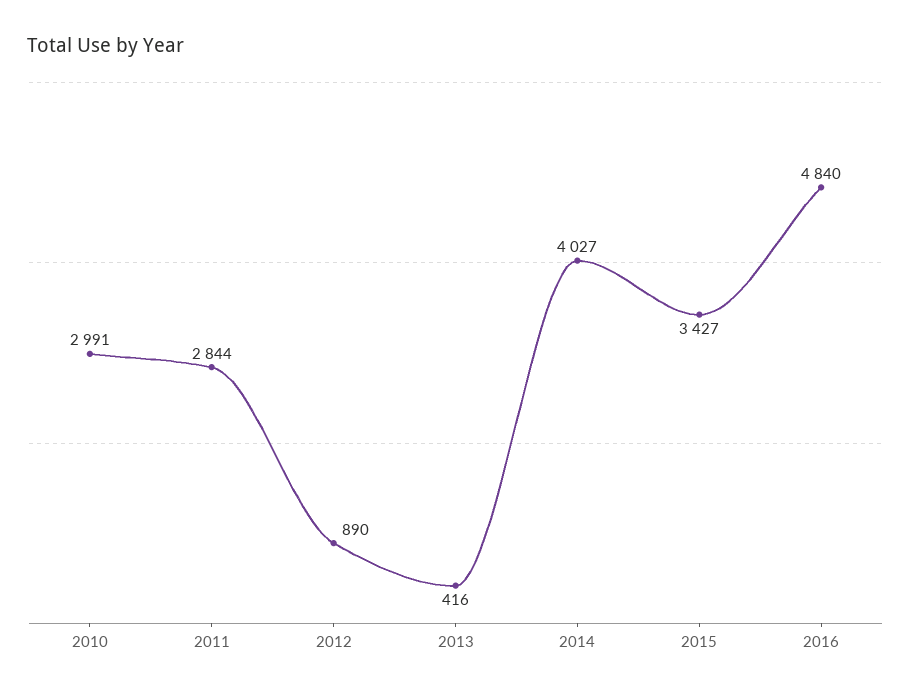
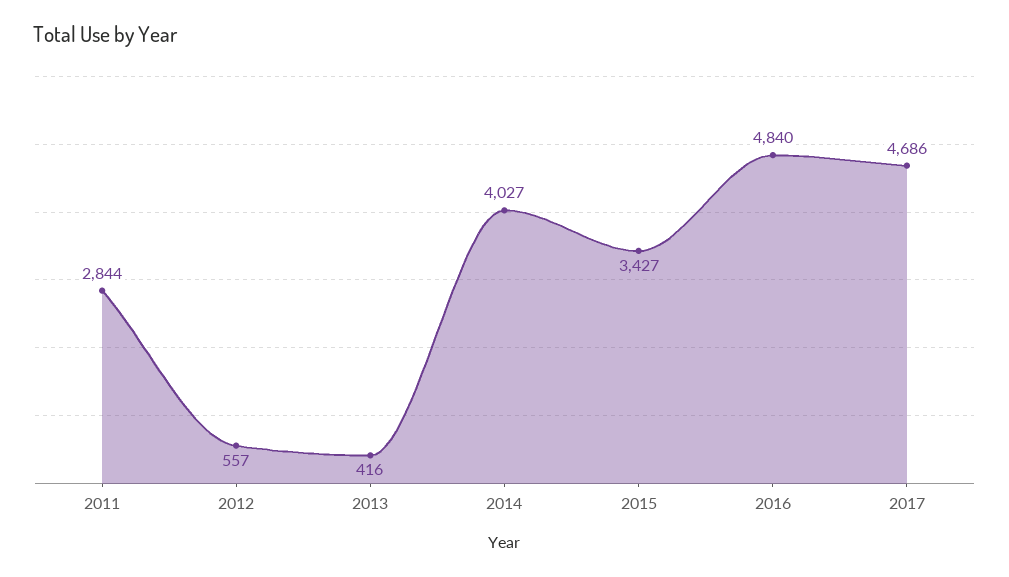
2010: 2991 -> none
2012: 890 -> 557
2017: none -> 4686

